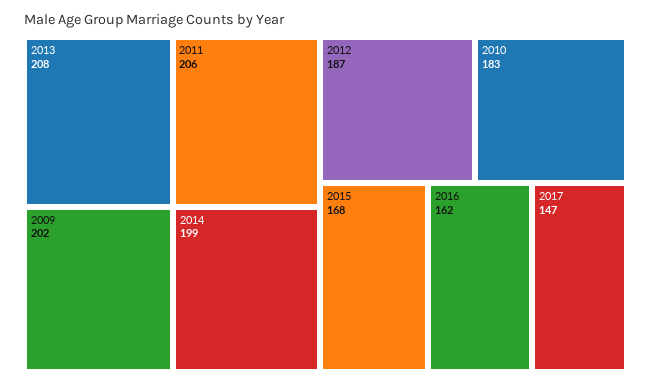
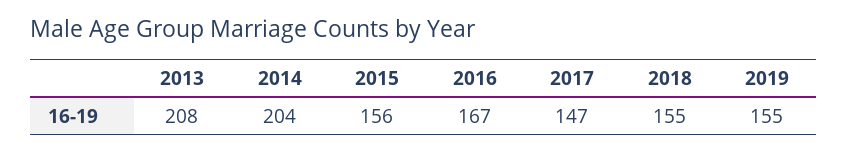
2011: 206 -> none
2009: 202 -> none
2014: 199 -> 204
2012: 187 -> none
2010: 183 -> none
2015: 168 -> 156
2016: 162 -> 167
2018: none -> 155
2019: none -> 155

